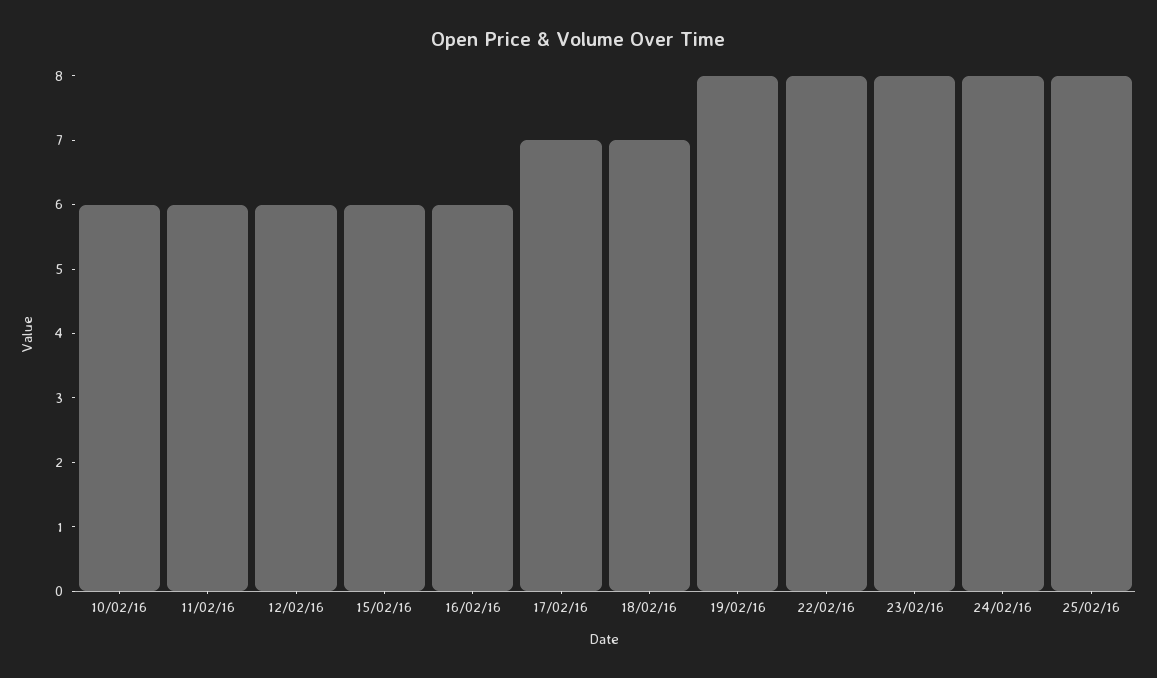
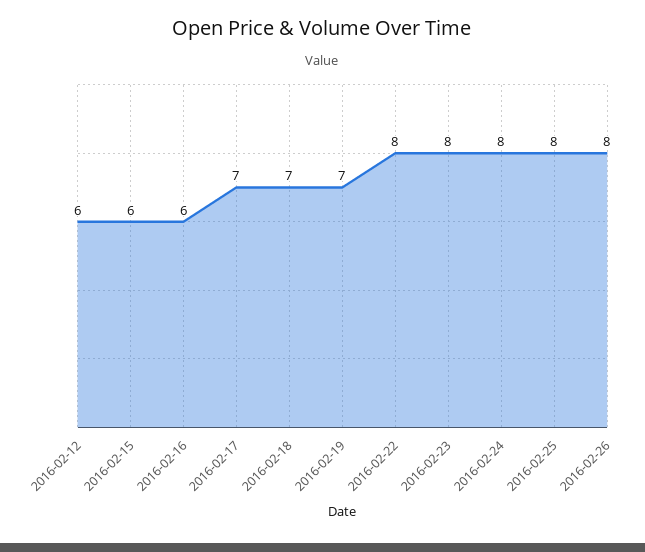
10/02/16: 6 -> none
11/02/16: 6 -> none
19/02/16: 8 -> 7
2016-02-26: none -> 8

